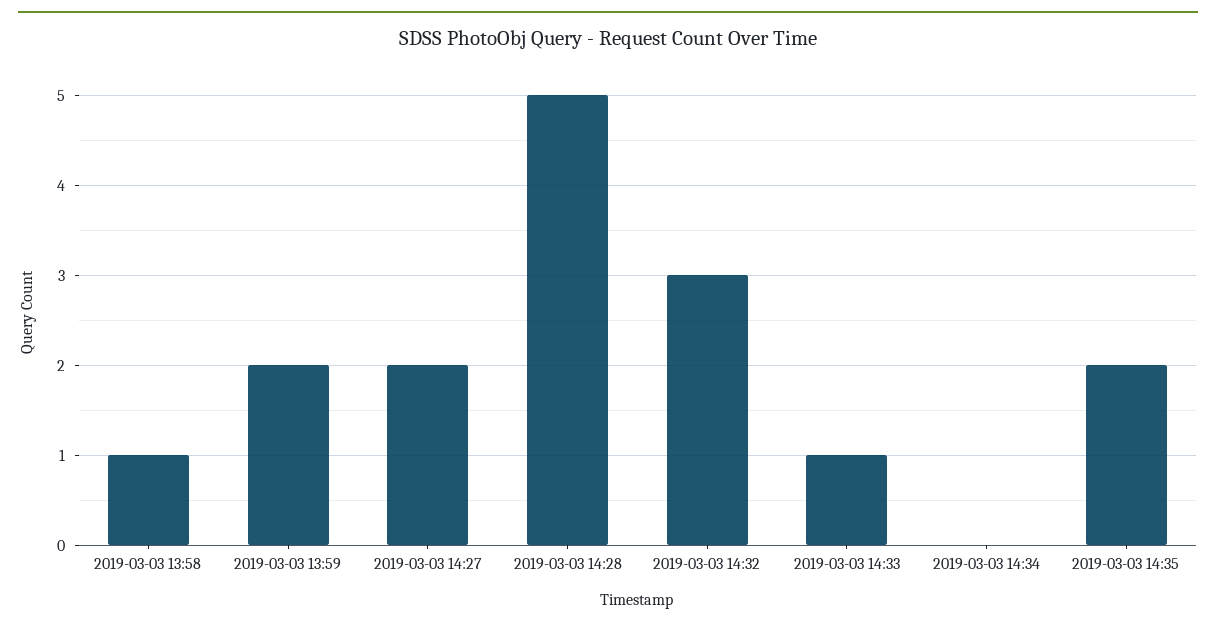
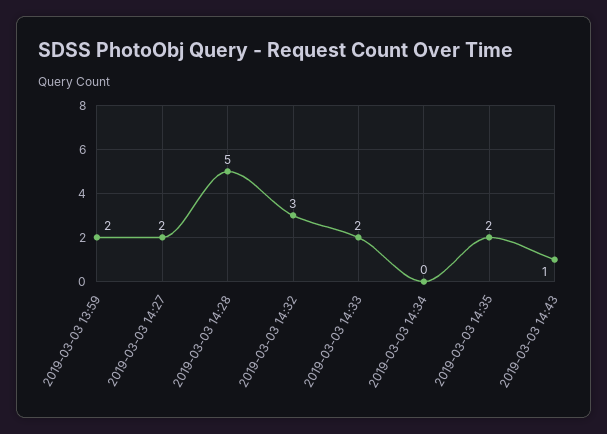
2019-03-03 13:58: 1 -> none
2019-03-03 14:33: 1 -> 2
2019-03-03 14:43: none -> 1

